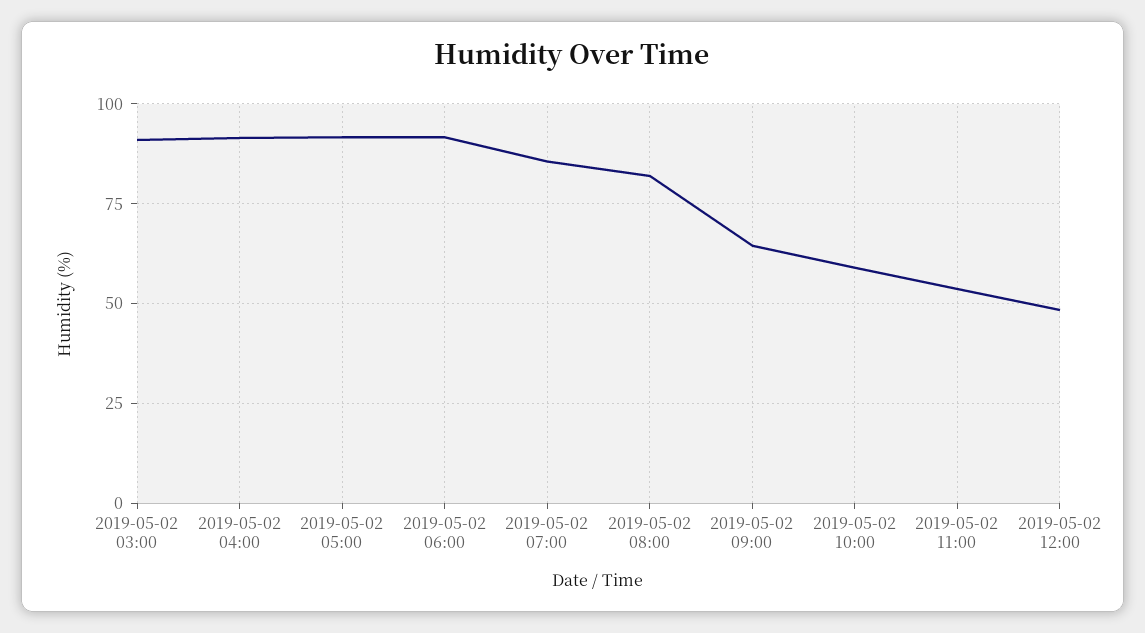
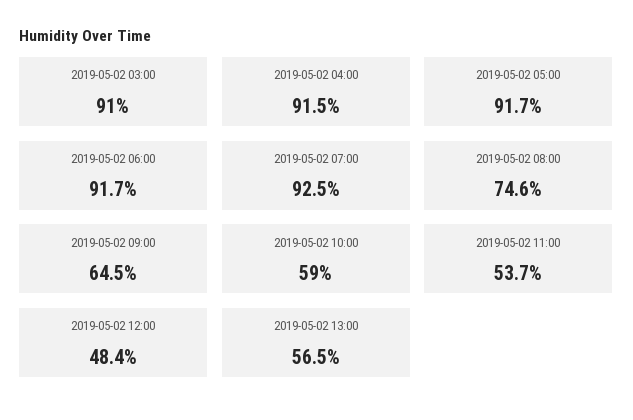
2019-05-02 07:00: 85 -> 92.5
2019-05-02 08:00: 82.5 -> 74.6
2019-05-02 13:00: none -> 56.5

